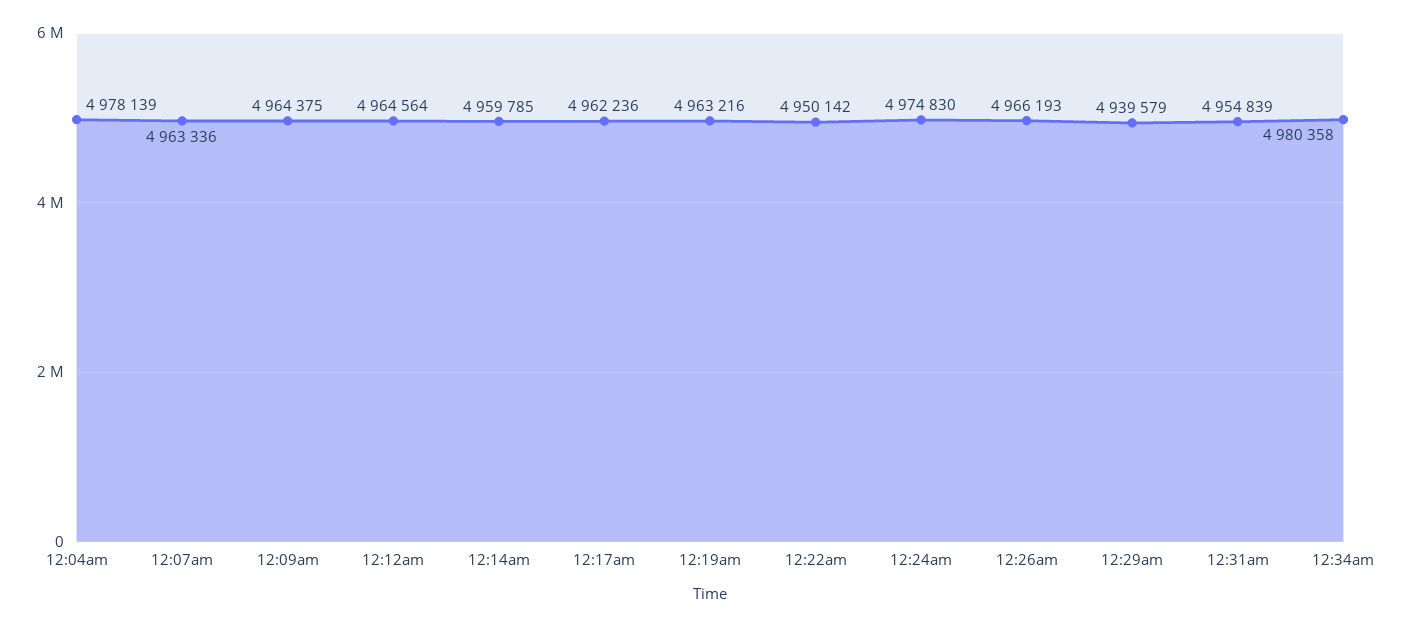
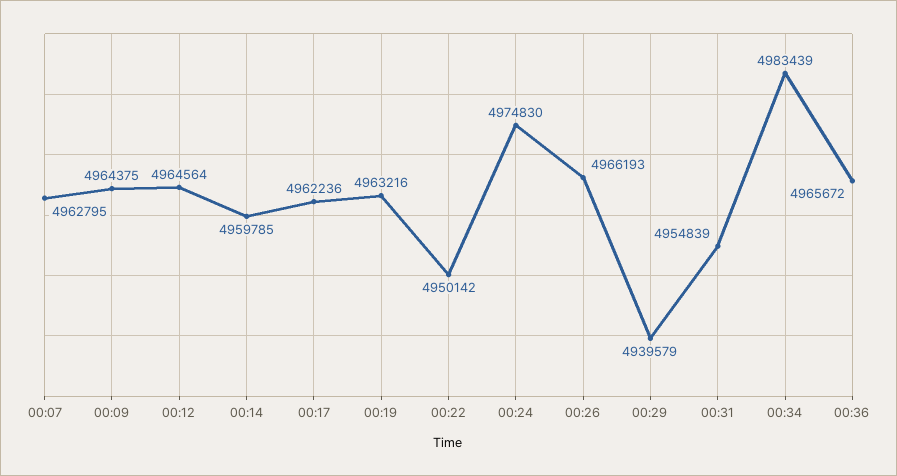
12:04am: 4978139 -> none
12:07am: 4963336 -> 4962795
12:34am: 4980358 -> 4983439
00:36: none -> 4965672

